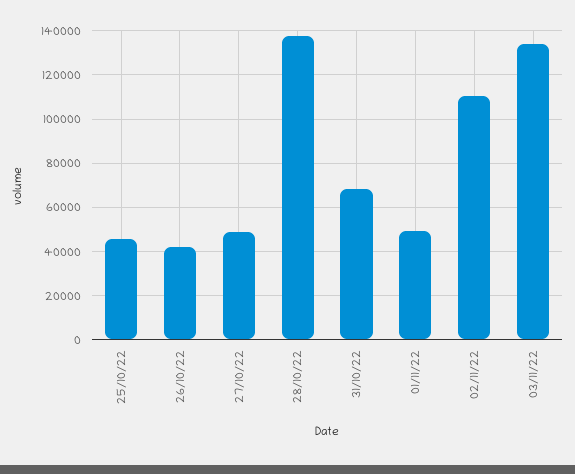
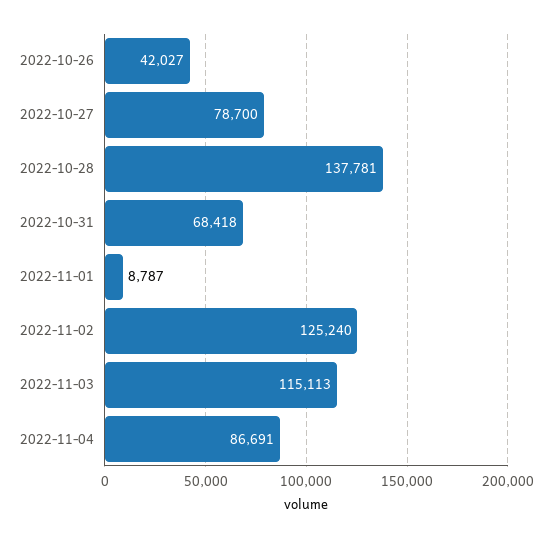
25/10/22: 45000 -> none
27/10/22: 50000 -> 78700
01/11/22: 50000 -> 8787
02/11/22: 110000 -> 125240
03/11/22: 135000 -> 115113
2022-11-04: none -> 86691

